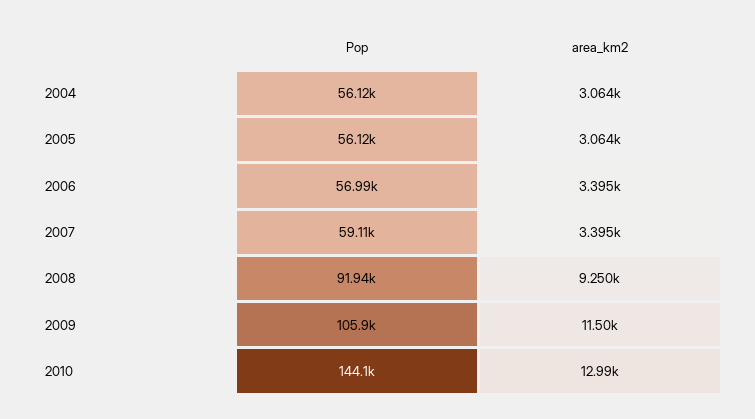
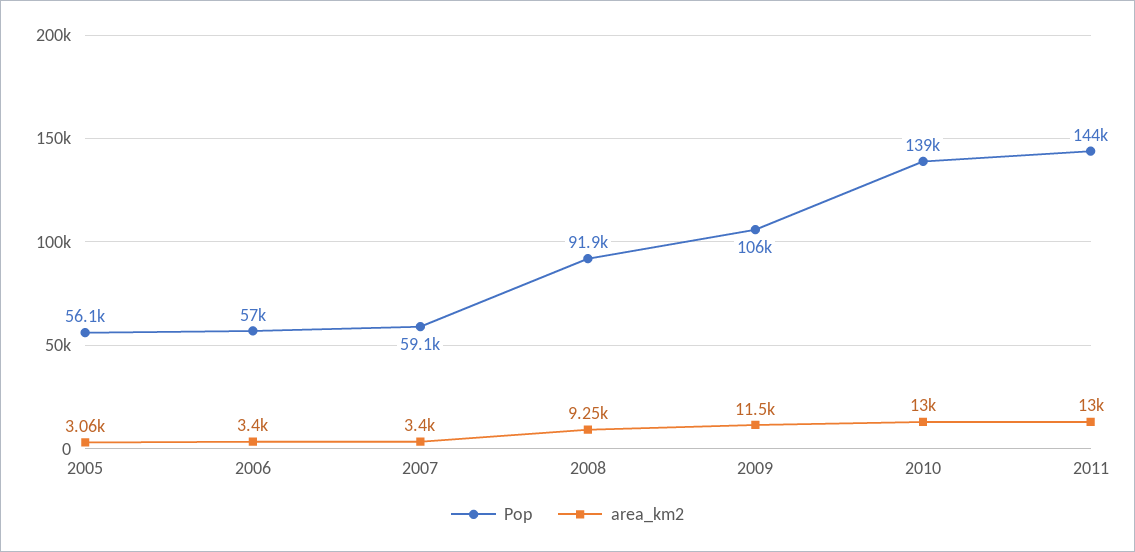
Pop, 2004: 56120 -> none
area_km2, 2004: 3064 -> none
Pop, 2010: 144100 -> 139000
Pop, 2011: none -> 144000
area_km2, 2011: none -> 13000

